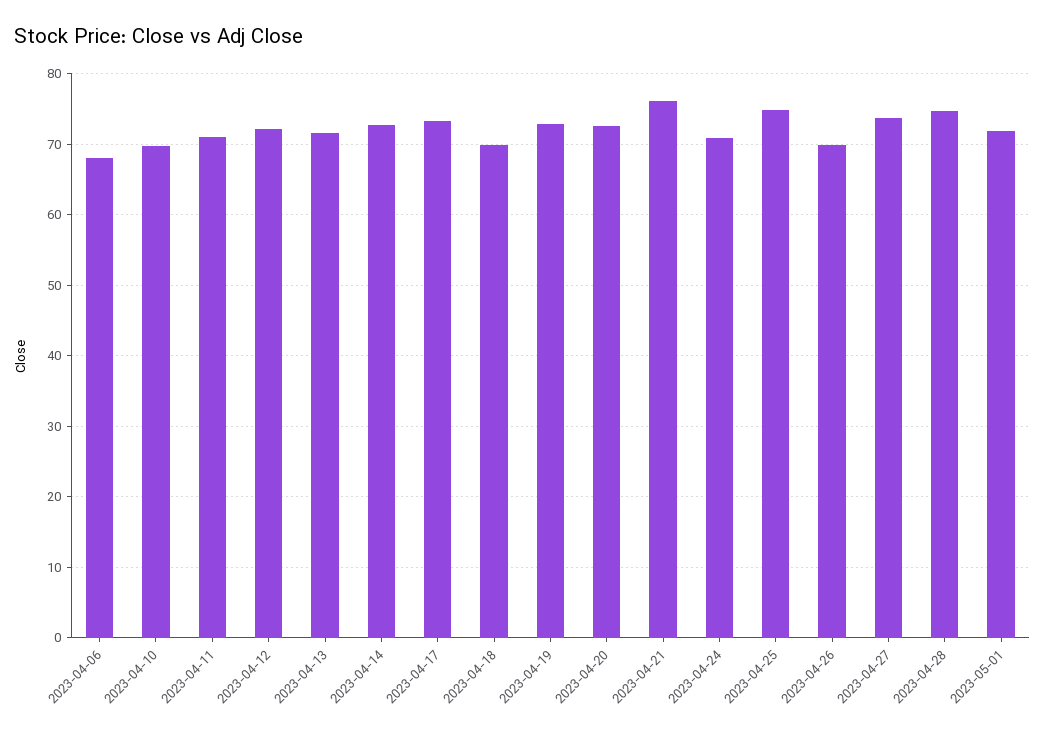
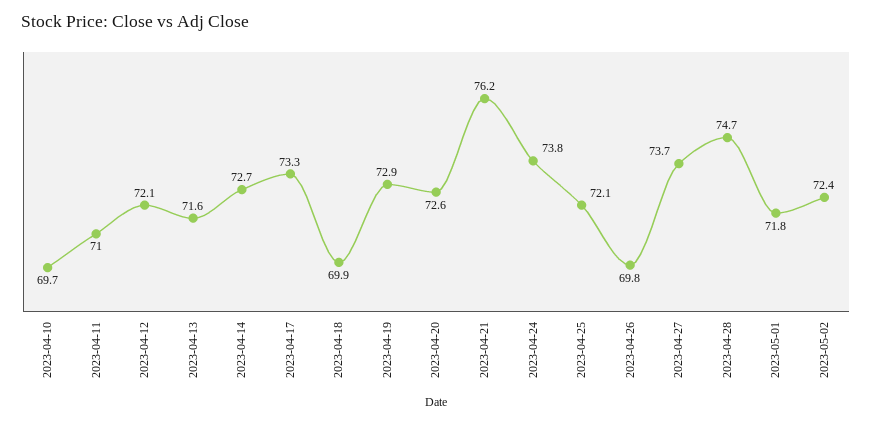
2023-04-06: 68 -> none
2023-04-24: 71 -> 73.8
2023-04-25: 75 -> 72.1
2023-05-02: none -> 72.4

